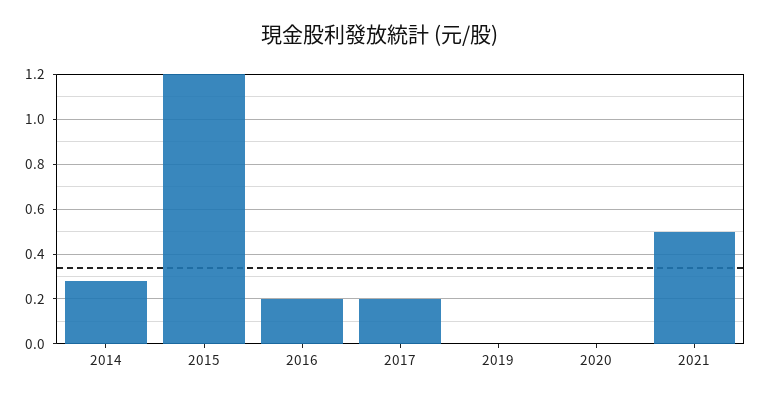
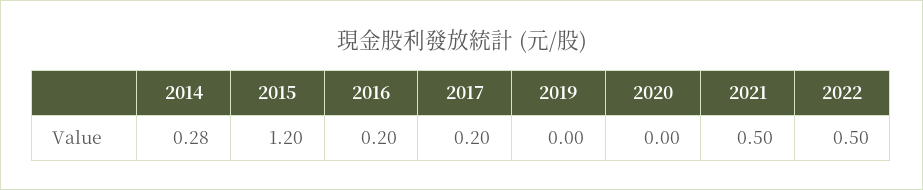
2022: none -> 0.5

